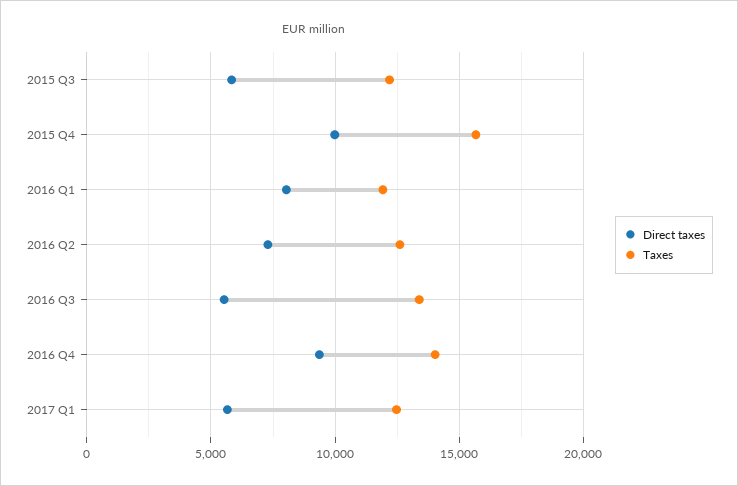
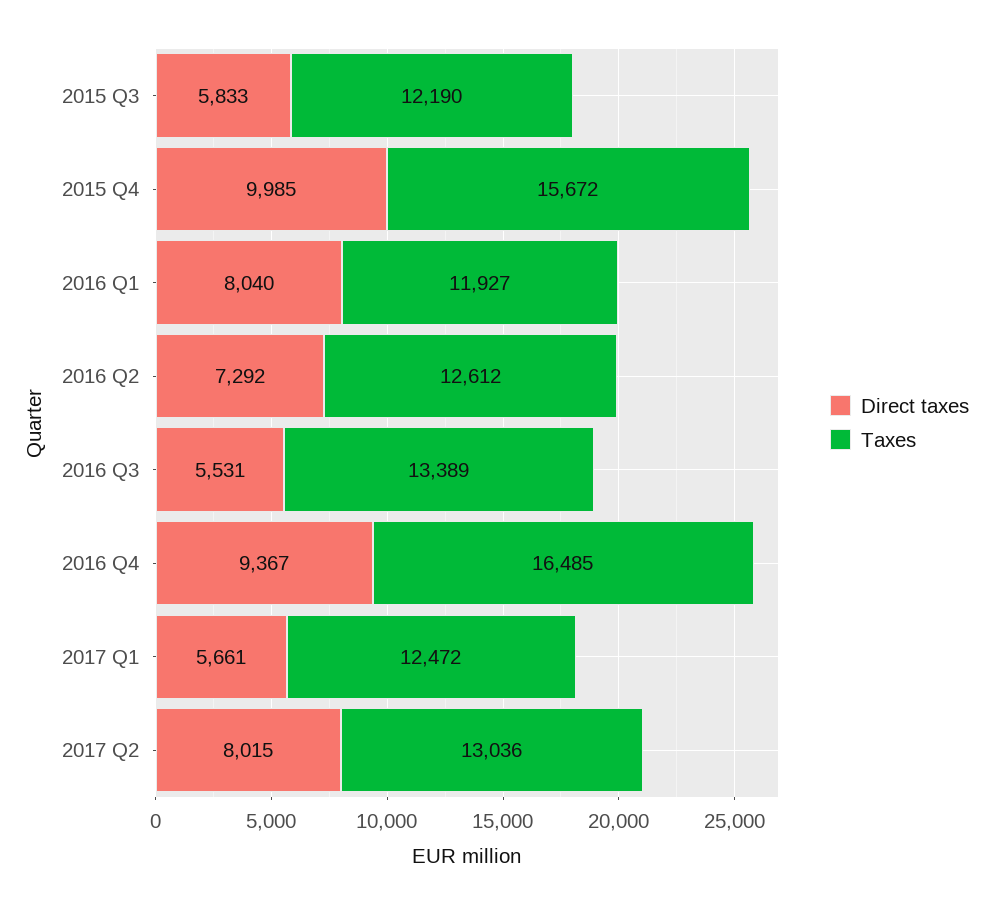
Taxes, 2016 Q4: 14000 -> 16485
Direct taxes, 2017 Q2: none -> 8015
Taxes, 2017 Q2: none -> 13036

